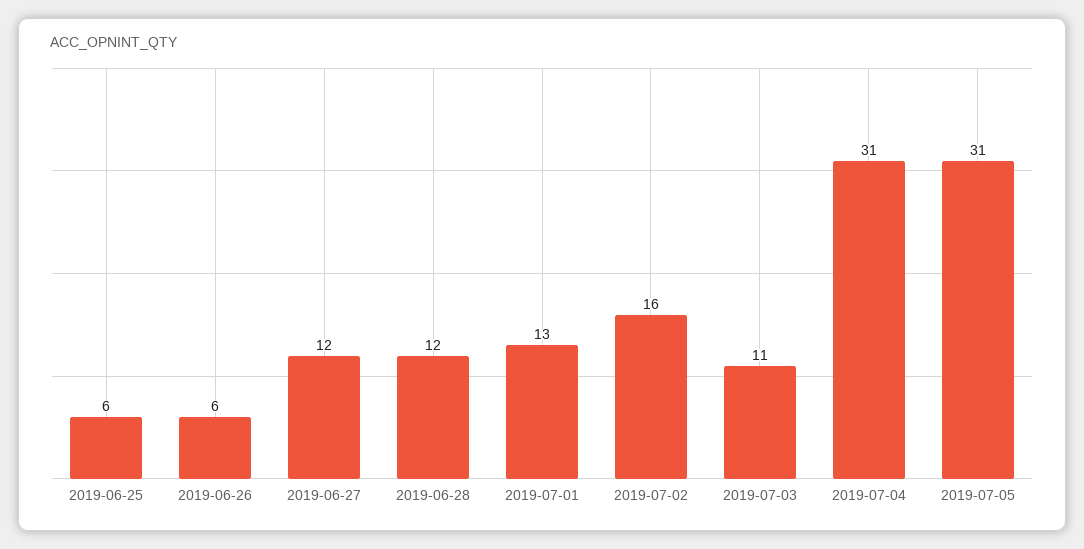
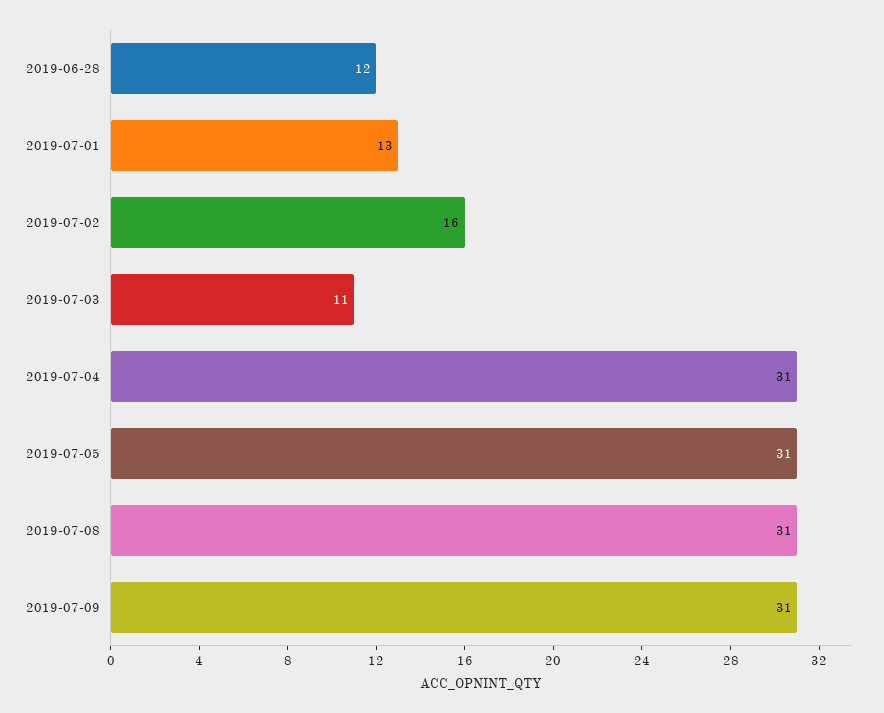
2019-06-25: 6 -> none
2019-06-26: 6 -> none
2019-06-27: 12 -> none
2019-07-08: none -> 31
2019-07-09: none -> 31

